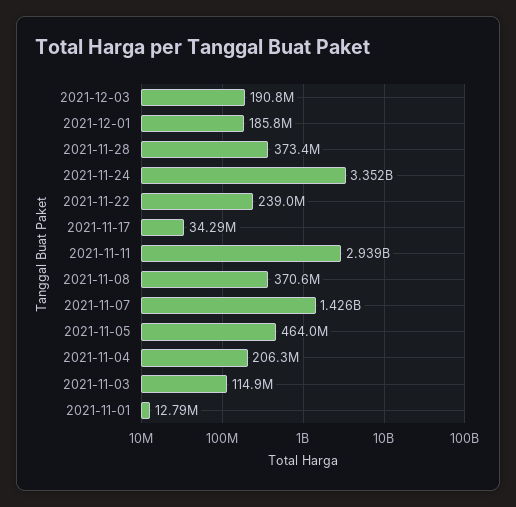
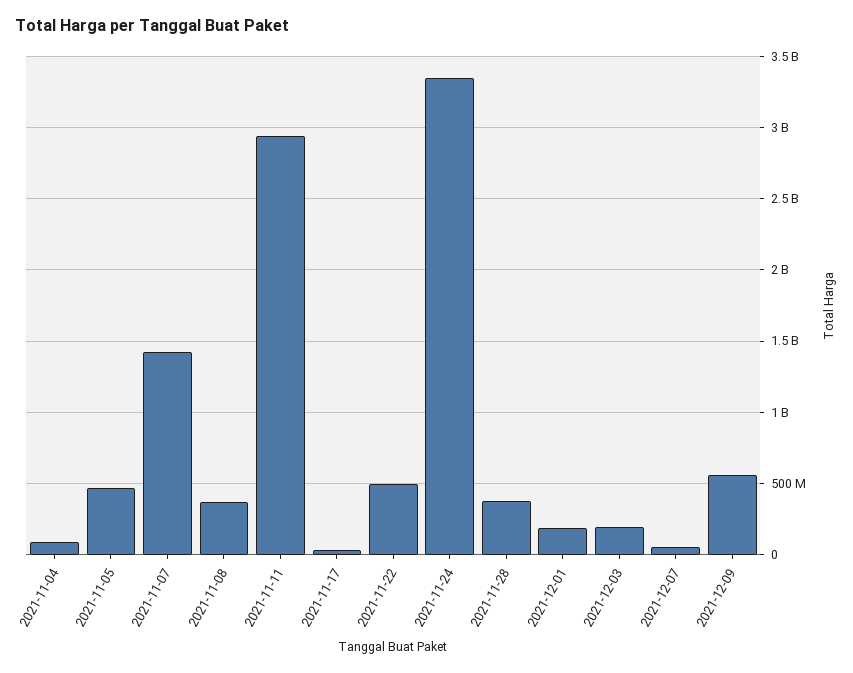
2021-11-22: 239000000 -> 500000000
2021-11-04: 206300000 -> 100000000
2021-11-03: 114900000 -> none
2021-11-01: 12790000 -> none
2021-12-07: none -> 50000000
2021-12-09: none -> 550000000

